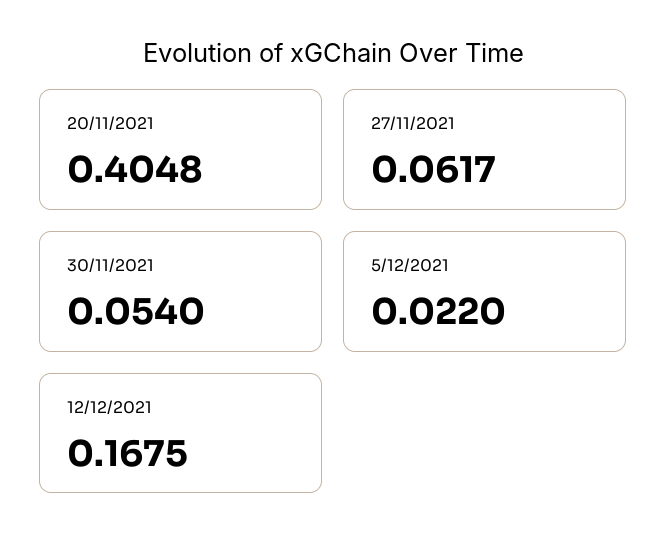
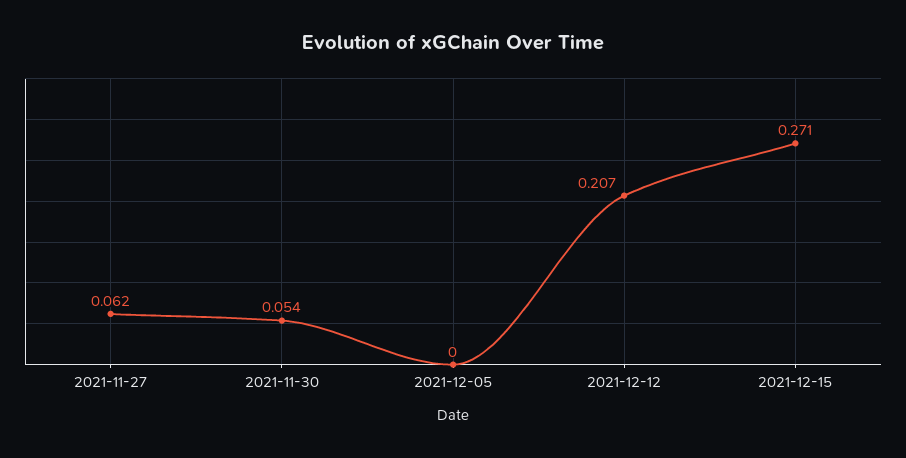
20/11/2021: 0.4048 -> none
5/12/2021: 0.022 -> 0
12/12/2021: 0.1675 -> 0.207
2021-12-15: none -> 0.271

